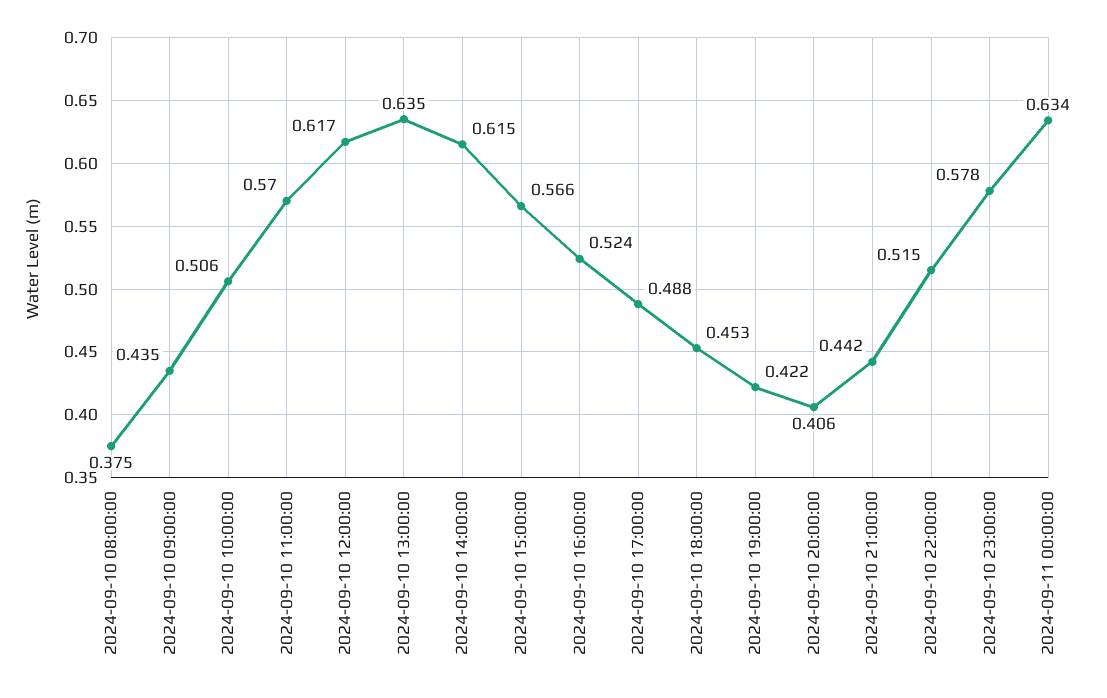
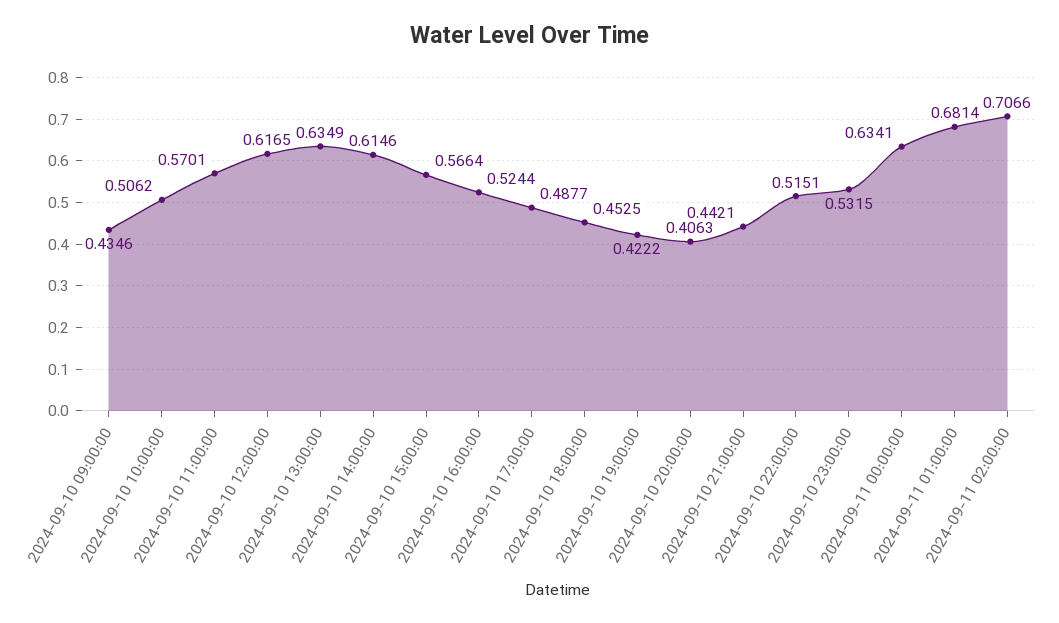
2024-09-10 08:00:00: 0.375 -> none
2024-09-10 23:00:00: 0.578 -> 0.5315
2024-09-11 01:00:00: none -> 0.6814
2024-09-11 02:00:00: none -> 0.7066

